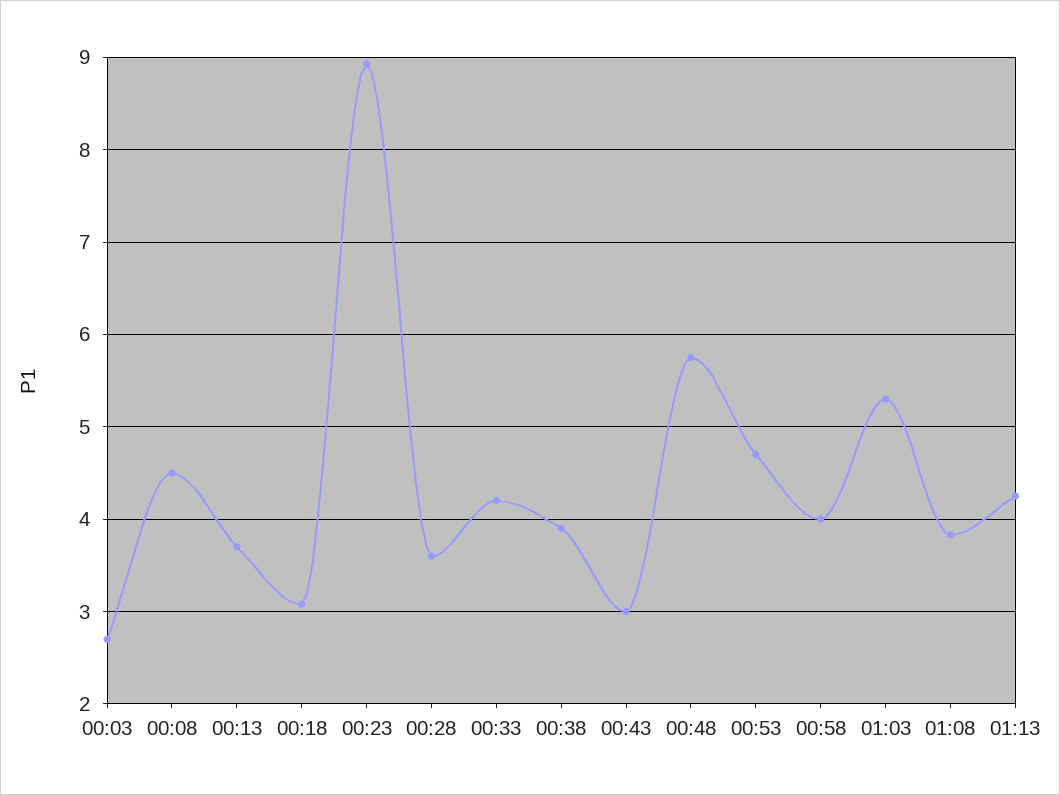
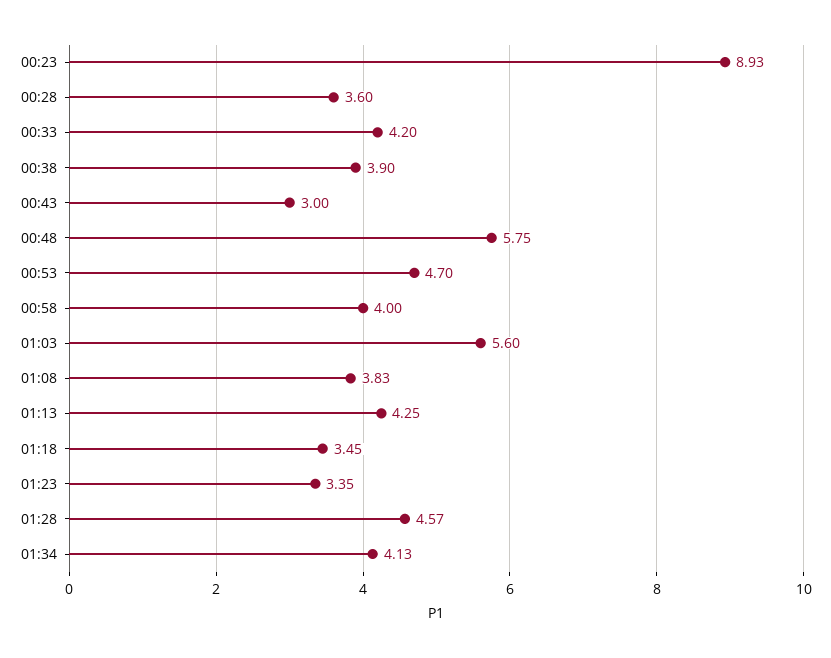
00:03: 2.7 -> none
00:08: 4.5 -> none
00:13: 3.7 -> none
00:18: 3.1 -> none
01:03: 5.3 -> 5.6
01:18: none -> 3.45
01:23: none -> 3.35
01:28: none -> 4.57
01:34: none -> 4.13

